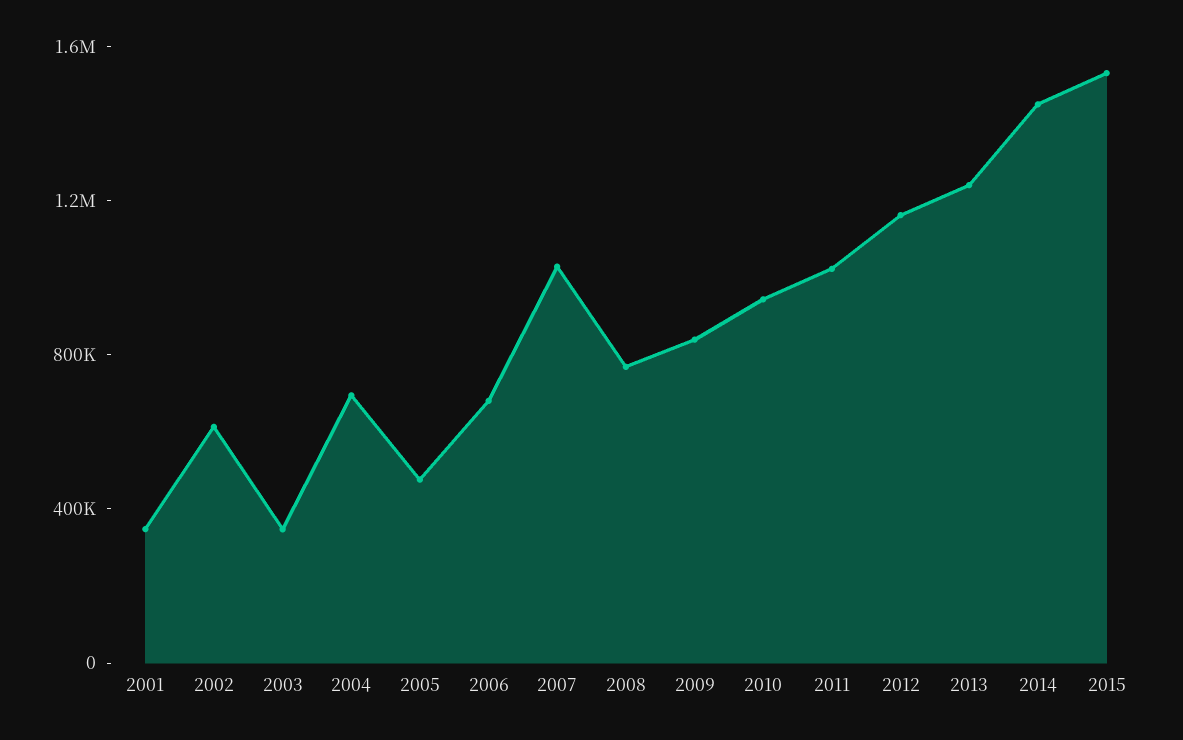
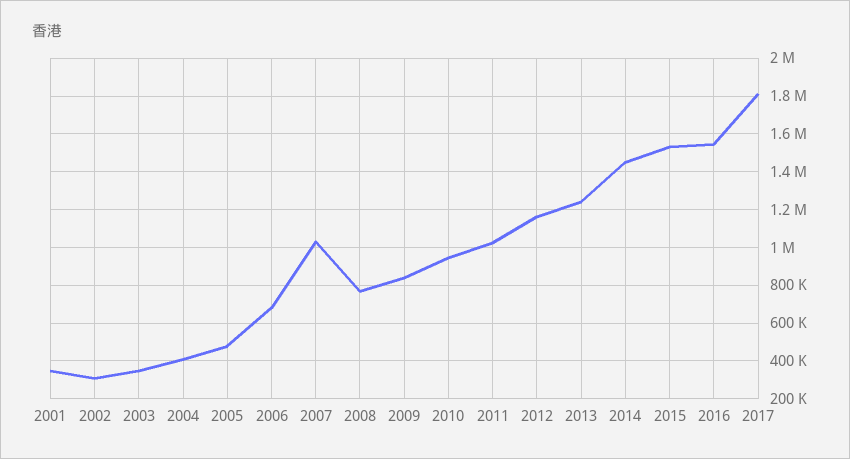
2002: 600000 -> 300000
2004: 700000 -> 400000
2016: none -> 1550000
2017: none -> 1800000

